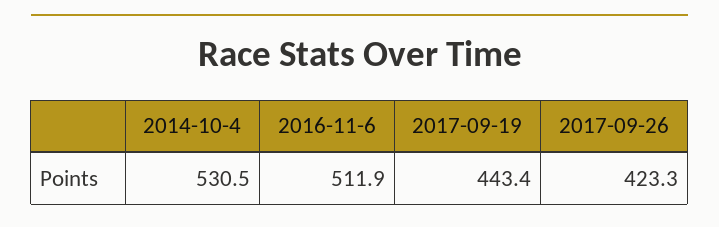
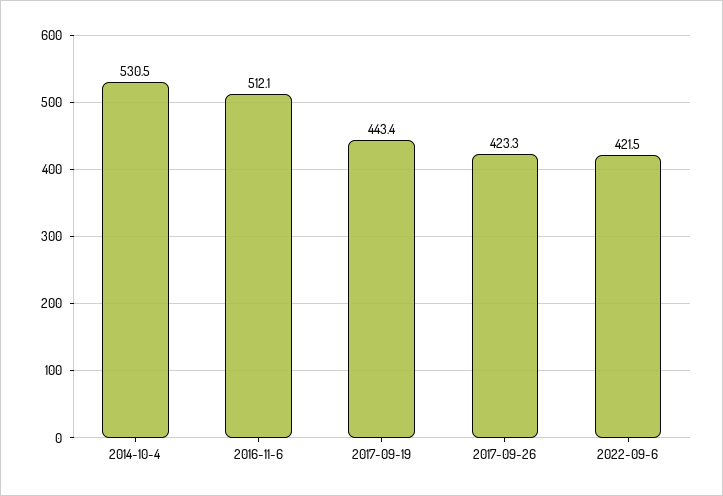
2016-11-6: 511.9 -> 512.1
2022-09-6: none -> 421.5

